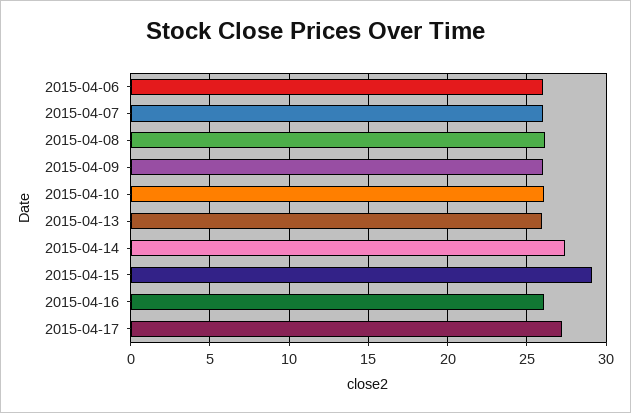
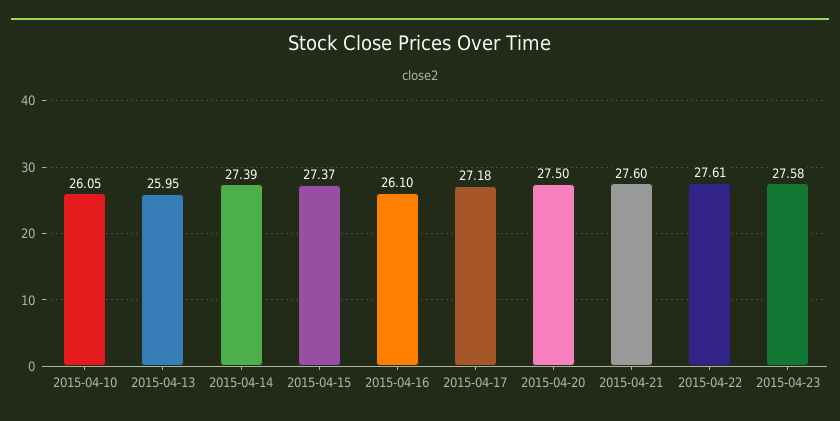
2015-04-06: 26 -> none
2015-04-07: 26 -> none
2015-04-08: 26 -> none
2015-04-09: 26 -> none
2015-04-15: 29 -> 27.37
2015-04-20: none -> 27.5
2015-04-21: none -> 27.6
2015-04-22: none -> 27.61
2015-04-23: none -> 27.58

